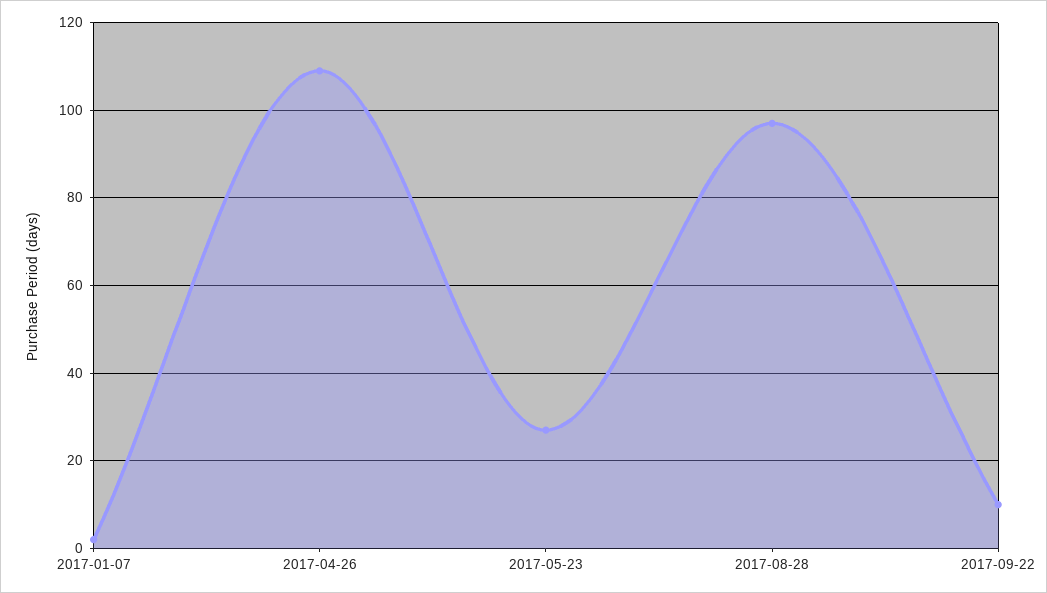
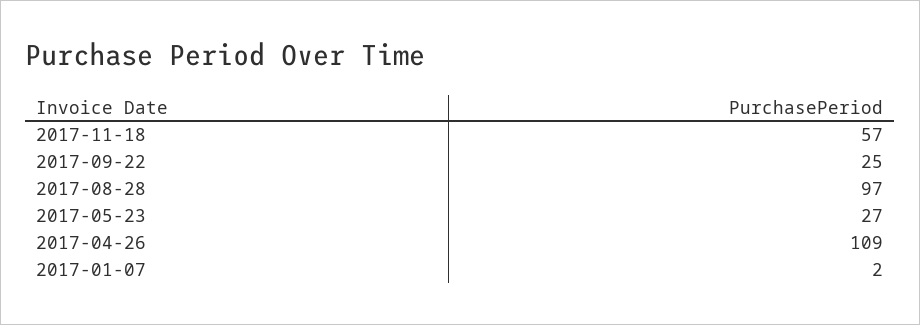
2017-09-22: 10 -> 25
2017-11-18: none -> 57

